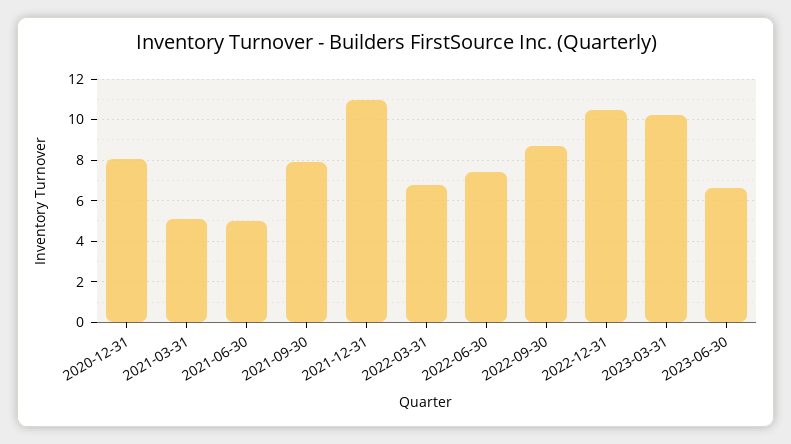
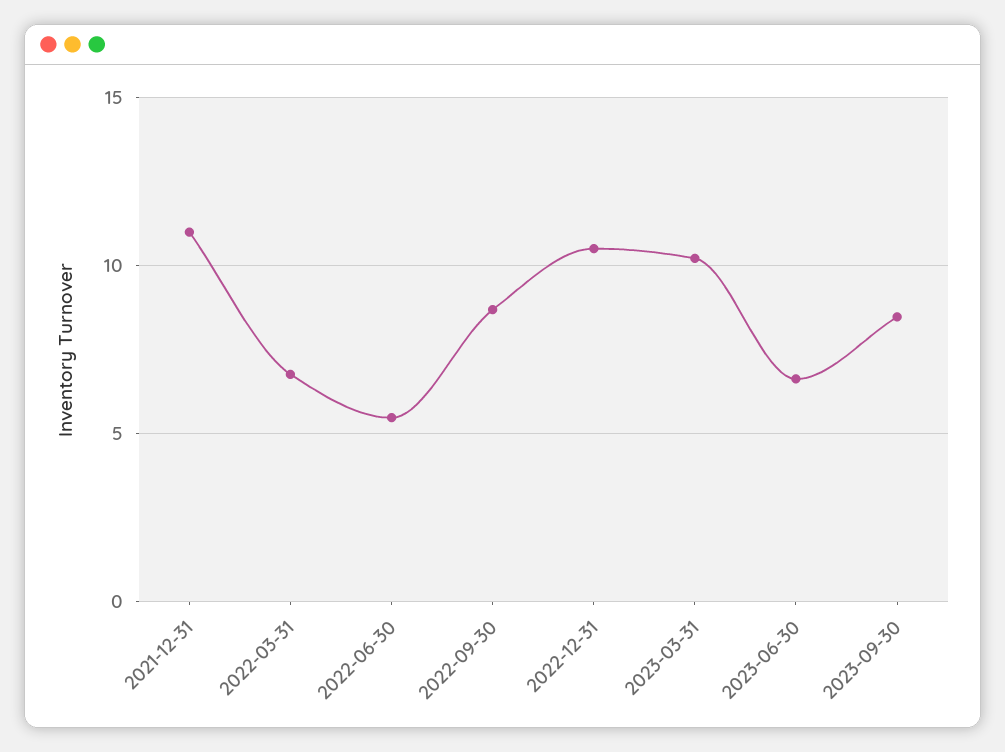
2020-12-31: 8 -> none
2021-03-31: 5 -> none
2021-06-30: 5 -> none
2021-09-30: 8 -> none
2022-06-30: 7.5 -> 5.5
2023-09-30: none -> 8.5

